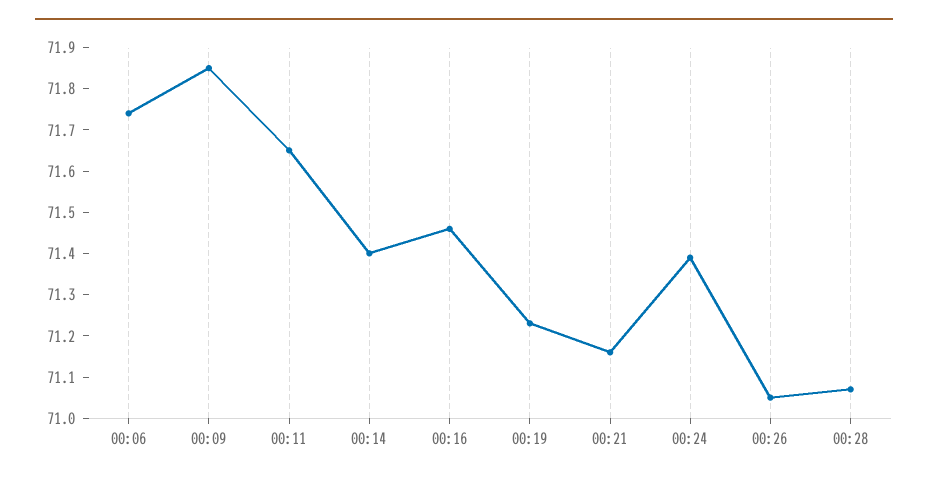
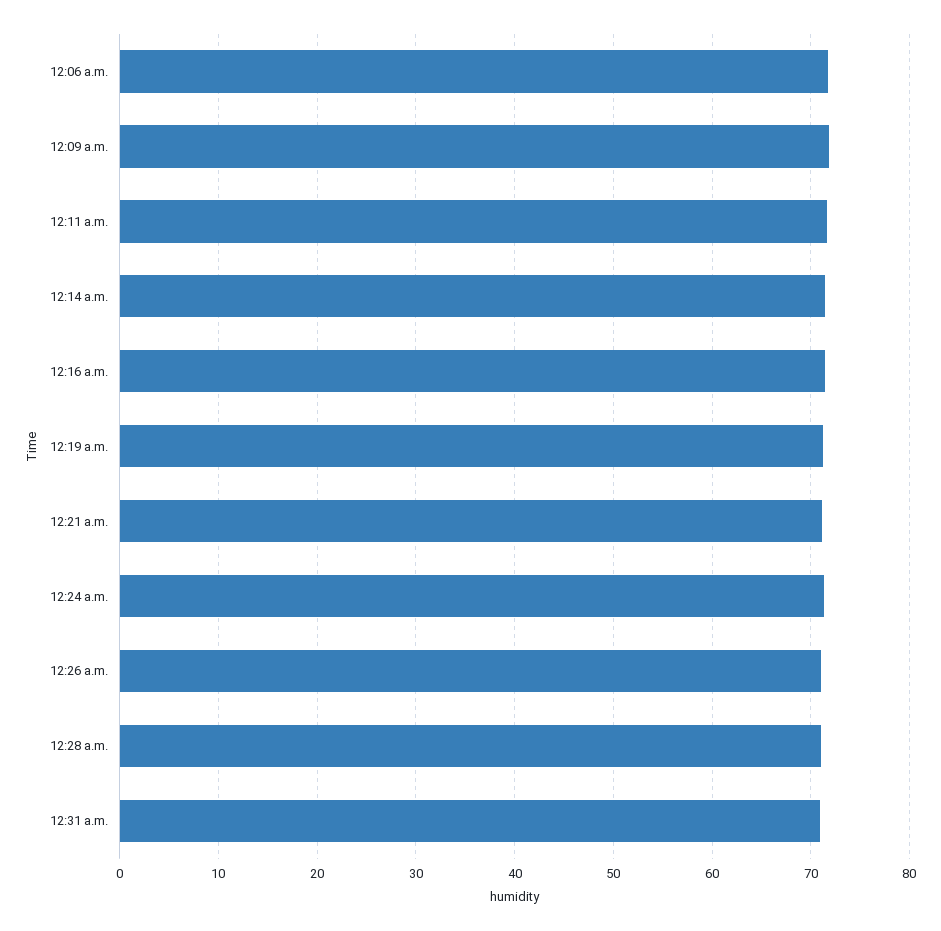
12:31 a.m.: none -> 71

